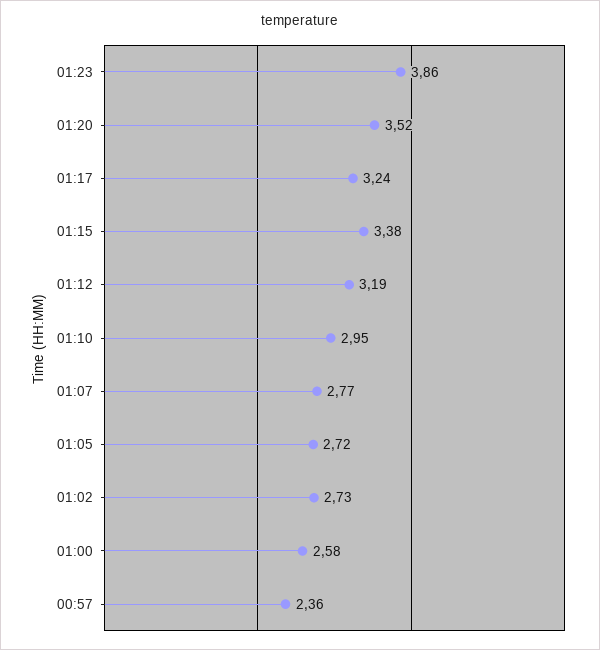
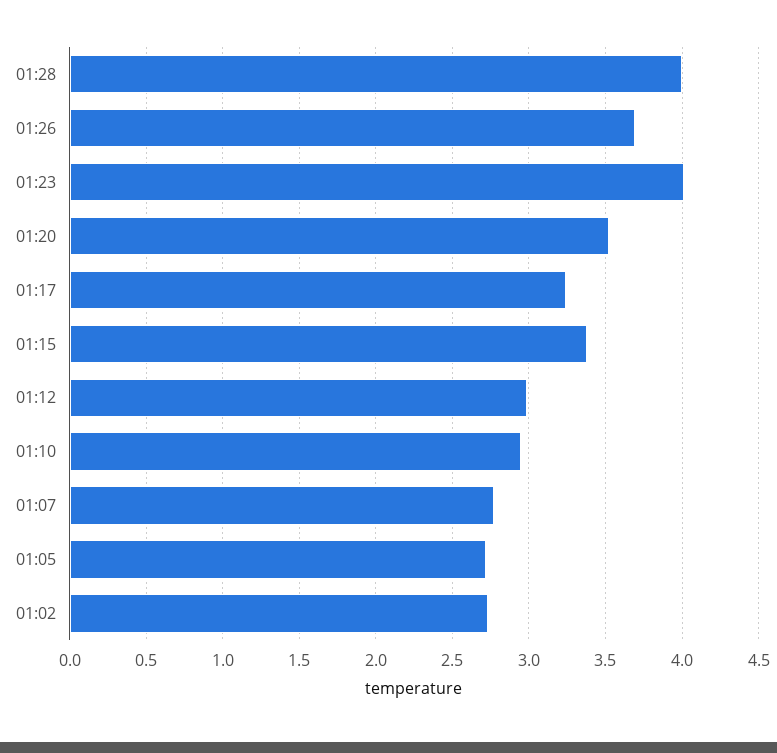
01:23: 3.86 -> 4
01:12: 3.19 -> 3
01:00: 2.58 -> none
00:57: 2.36 -> none
01:28: none -> 4
01:26: none -> 3.7

